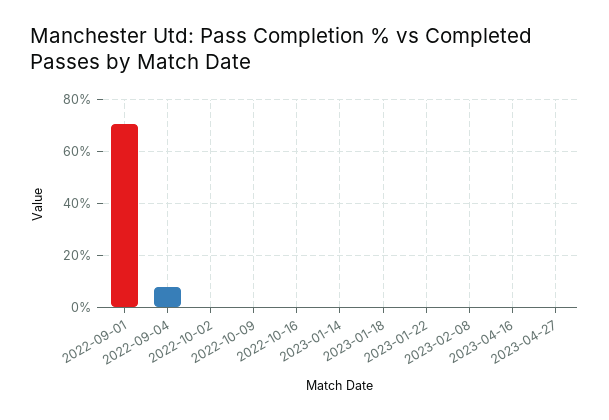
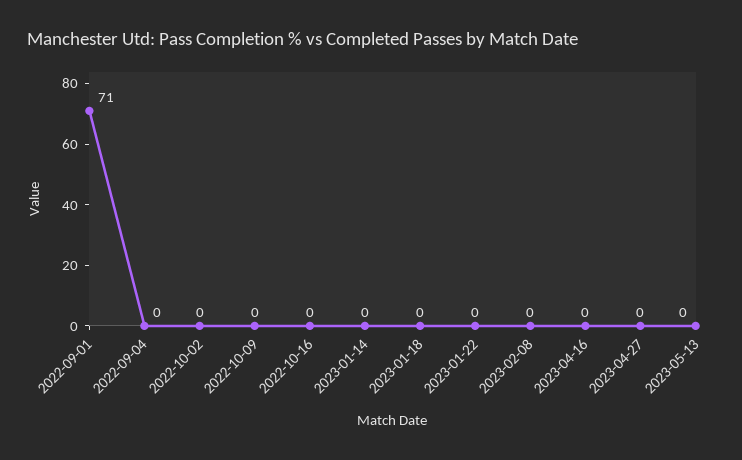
2022-09-04: 7.5 -> 0
2023-05-13: none -> 0

